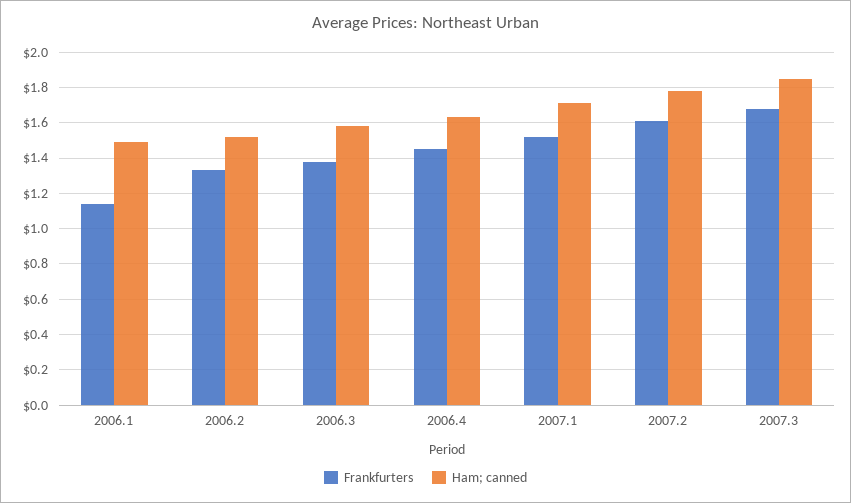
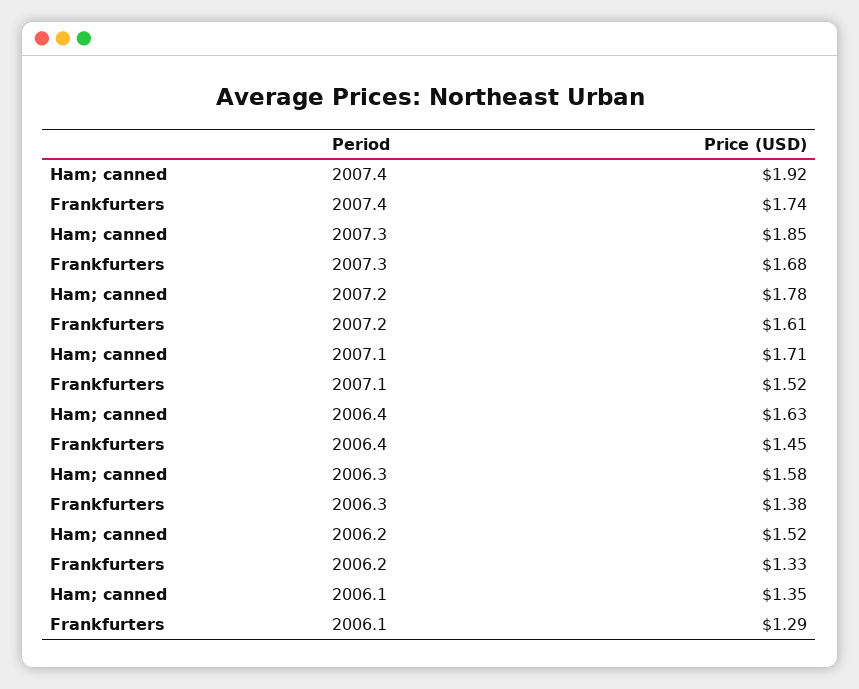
Frankfurters, 2006.1: 1.15 -> 1.29
Ham; canned, 2006.1: 1.5 -> 1.35
Ham; canned, 2007.4: none -> 1.92
Frankfurters, 2007.4: none -> 1.74

